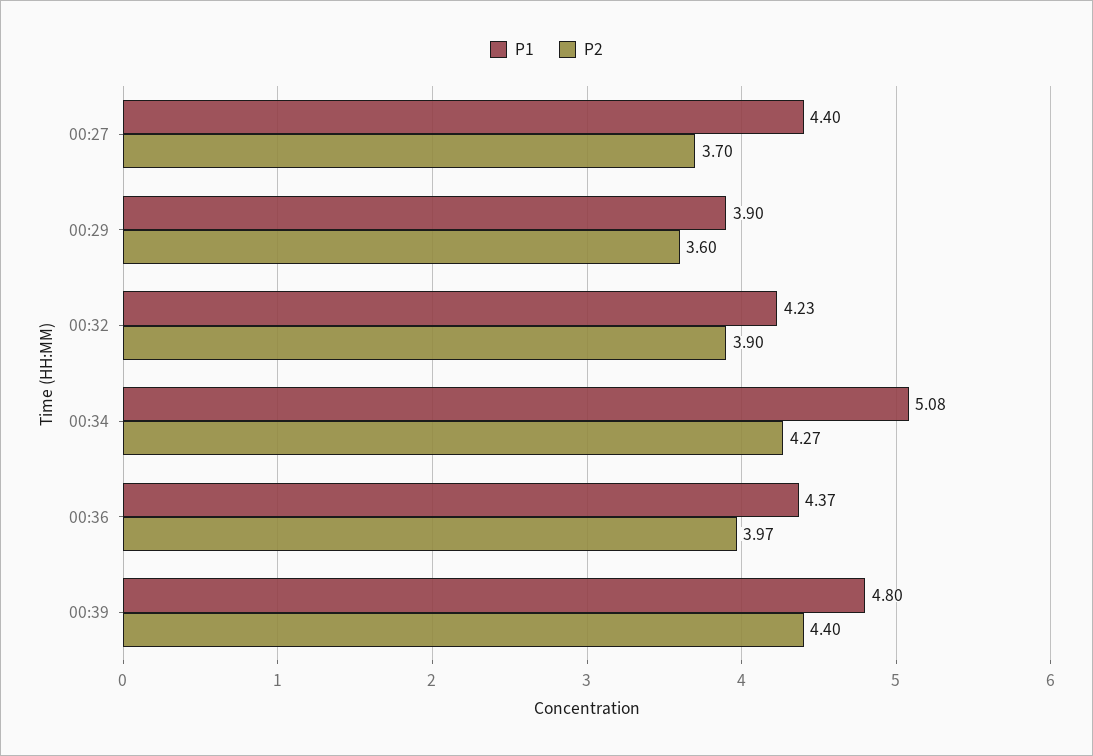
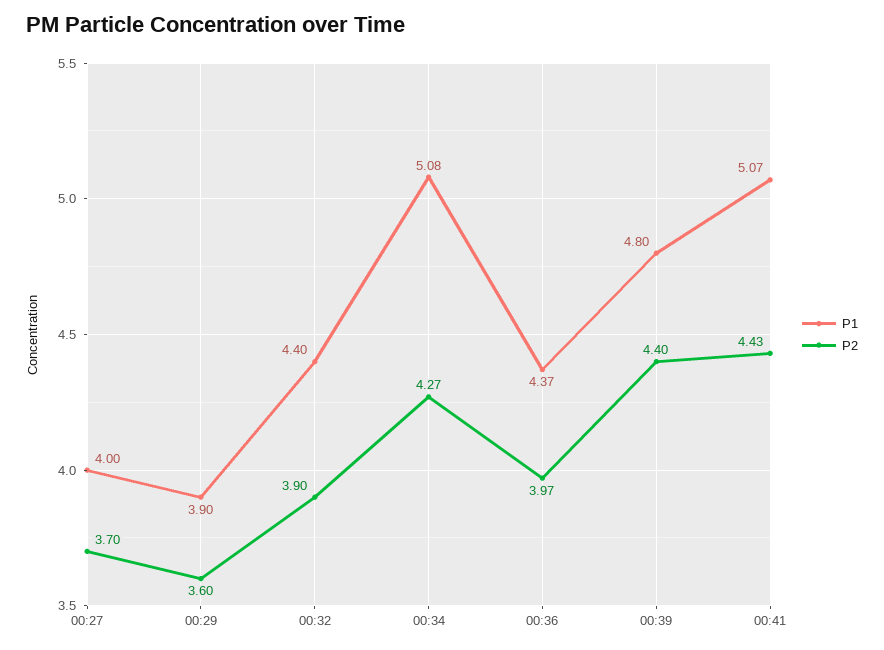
P1, 00:27: 4.4 -> 4
P1, 00:32: 4.23 -> 4.4
P1, 00:41: none -> 5.07
P2, 00:41: none -> 4.43

